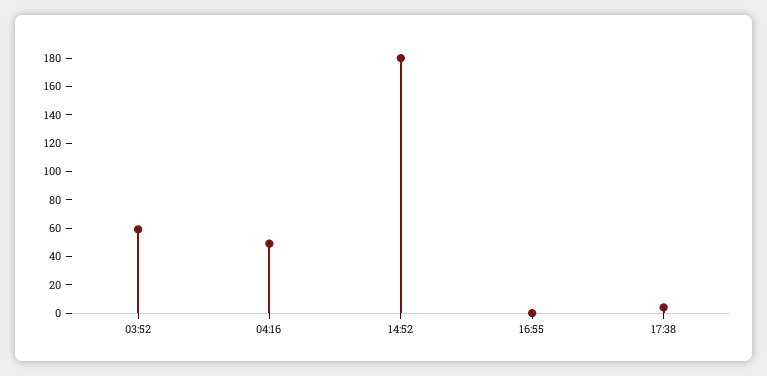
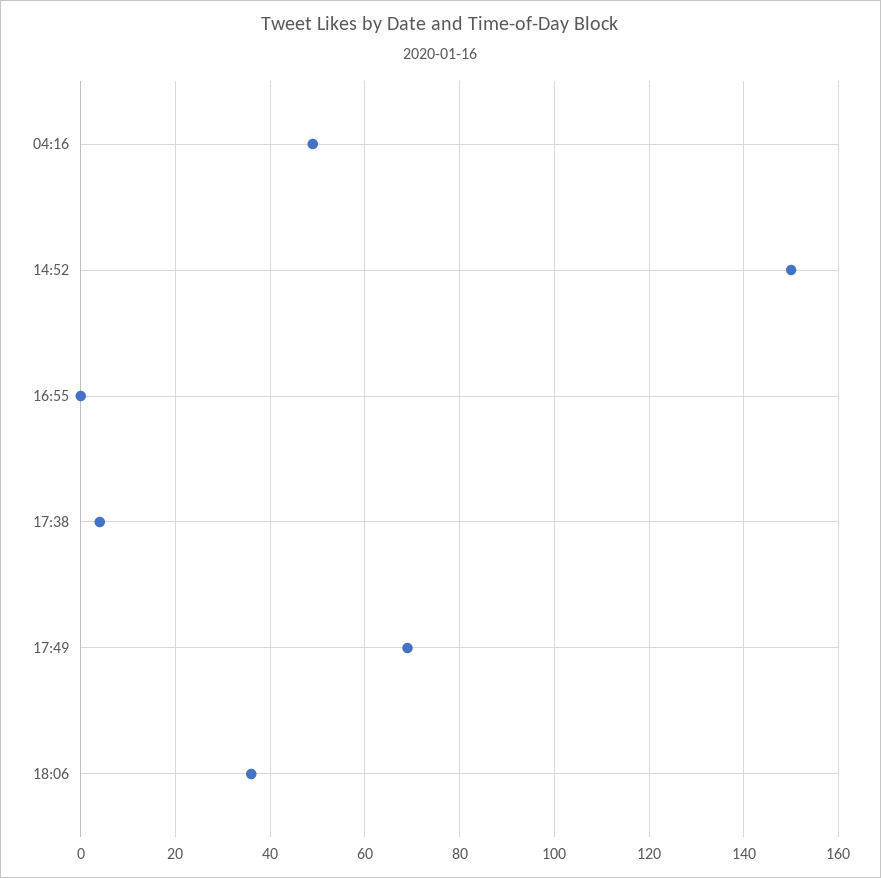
03:52: 60 -> none
14:52: 180 -> 150
17:49: none -> 70
18:06: none -> 35

